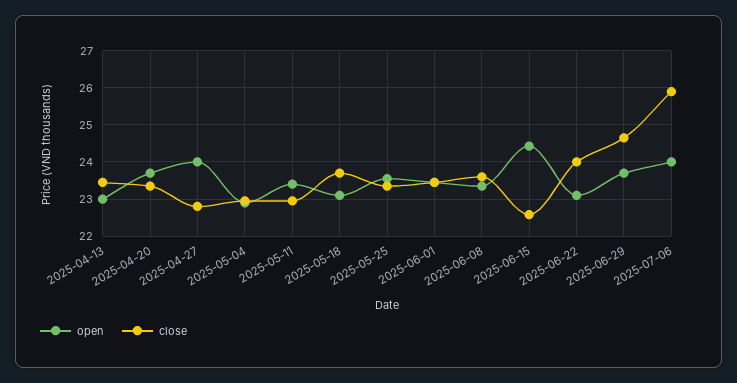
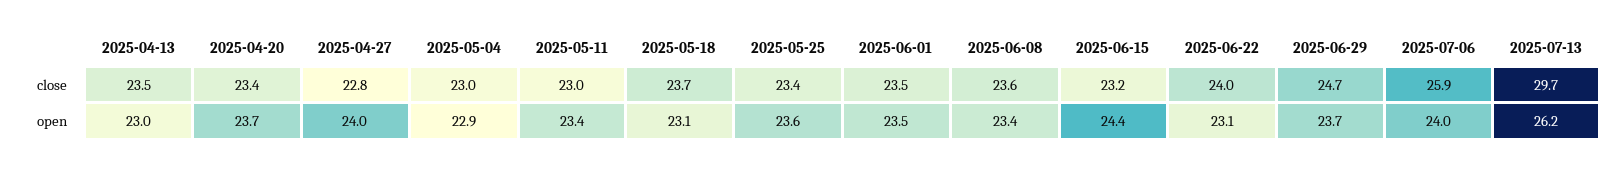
close, 2025-06-15: 22.6 -> 23.2
close, 2025-07-13: none -> 29.7
open, 2025-07-13: none -> 26.2

